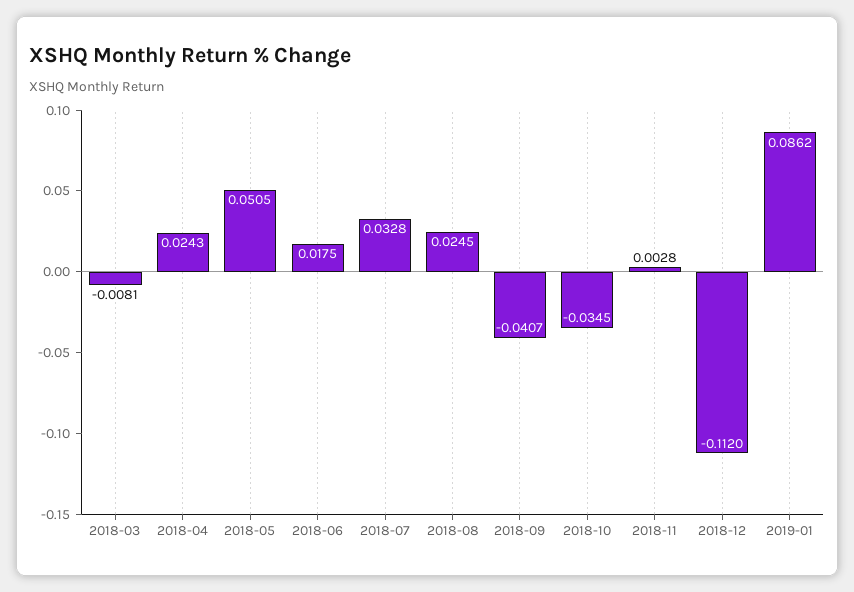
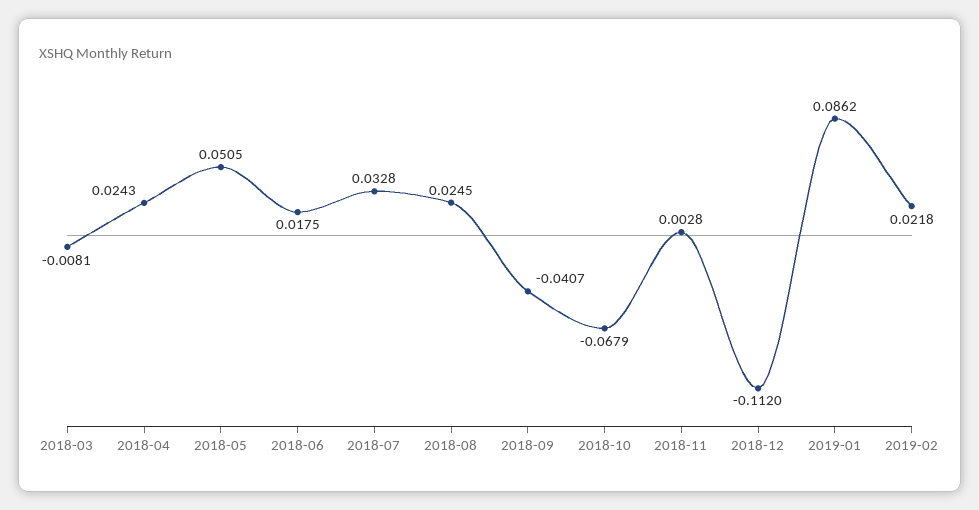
2018-10: -0.0345 -> -0.0679
2019-02: none -> 0.0218

